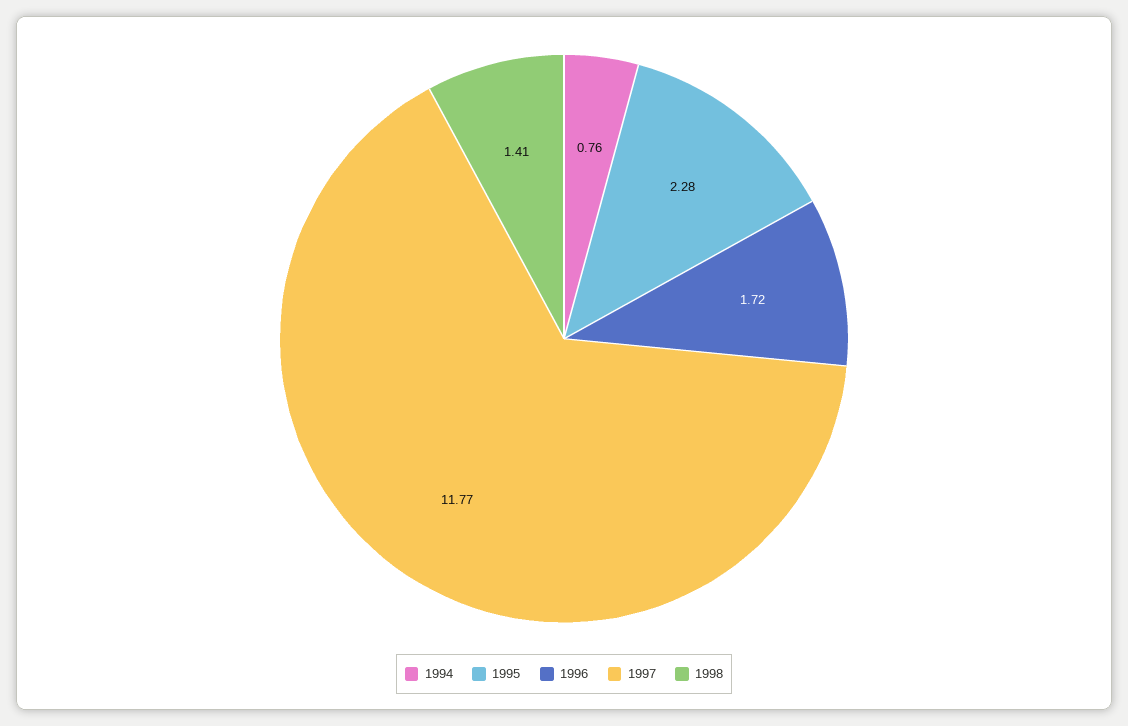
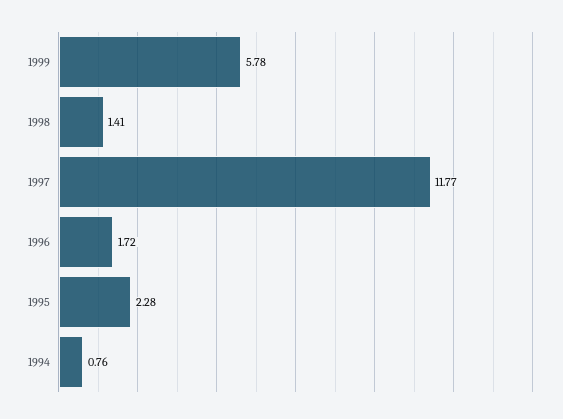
1999: none -> 5.78

